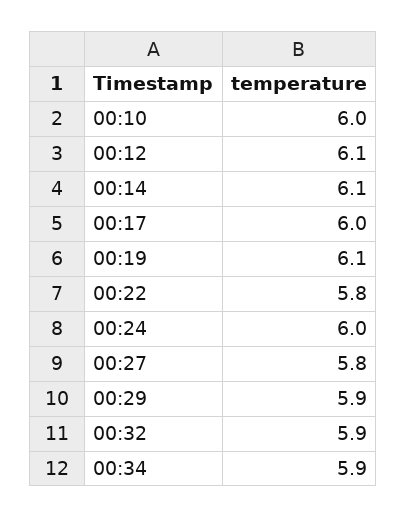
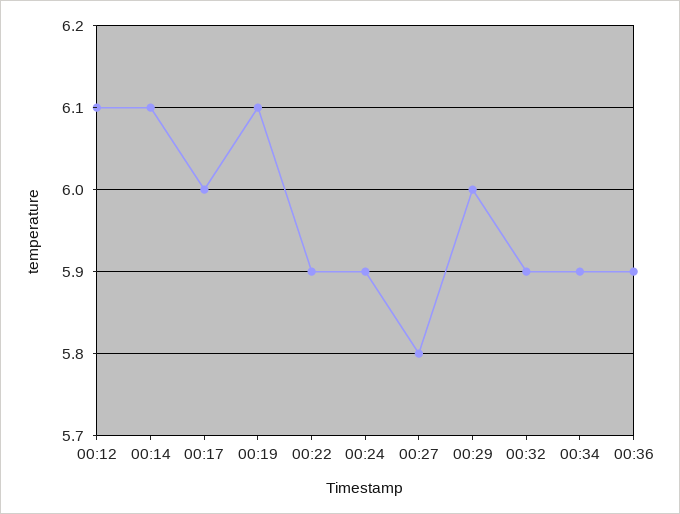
00:10: 6 -> none
00:22: 5.8 -> 5.9
00:24: 6 -> 5.9
00:29: 5.9 -> 6
00:36: none -> 5.9

